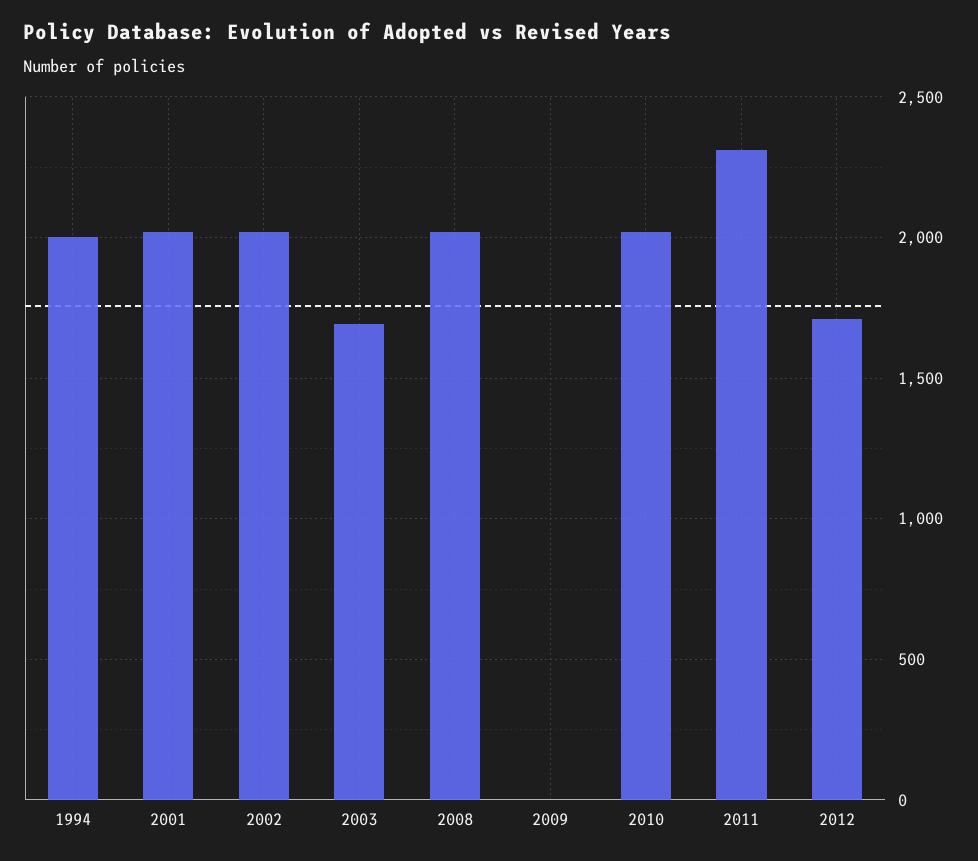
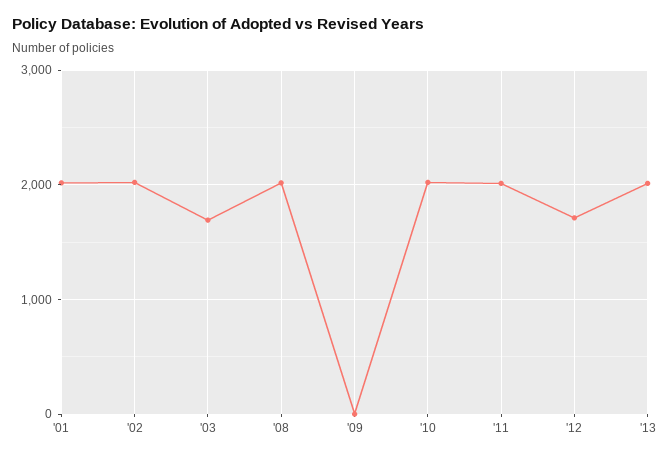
1994: 2000 -> none
2011: 2300 -> 2000
'13: none -> 2000

